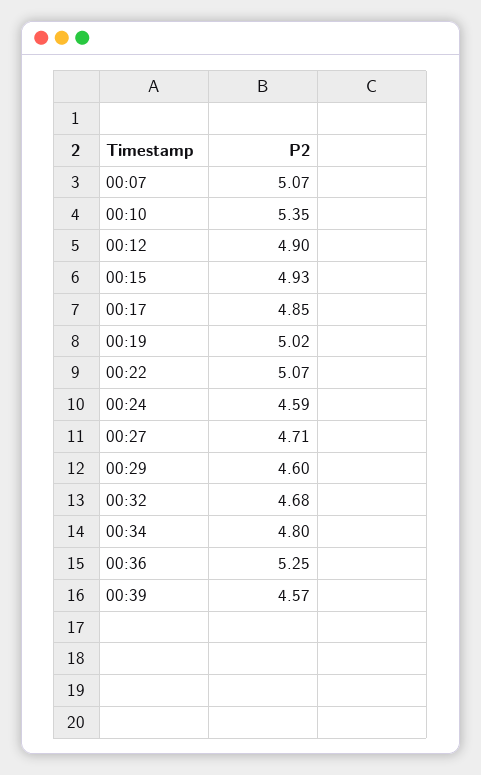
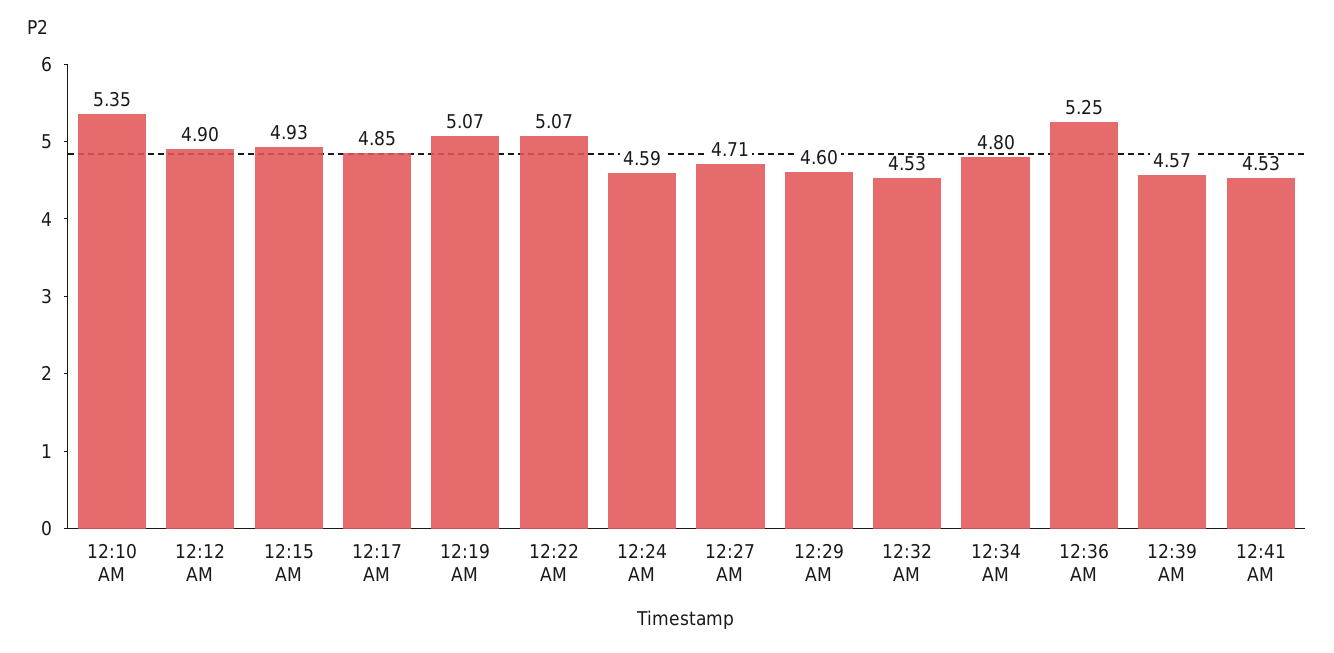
00:07: 5.07 -> none
00:19: 5.02 -> 5.07
00:32: 4.68 -> 4.53
12:41 AM: none -> 4.53

